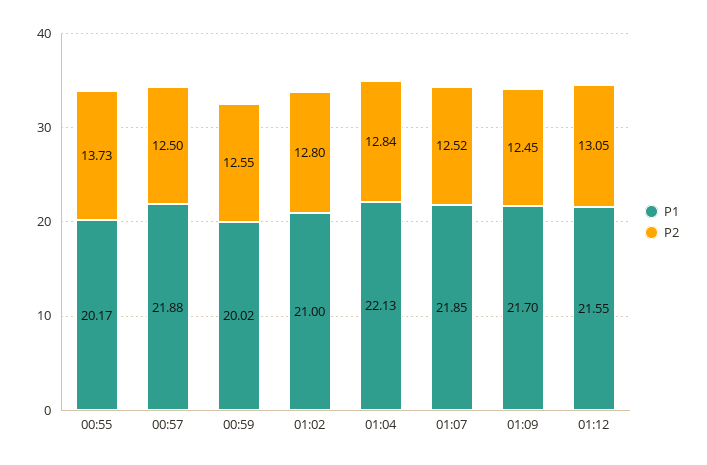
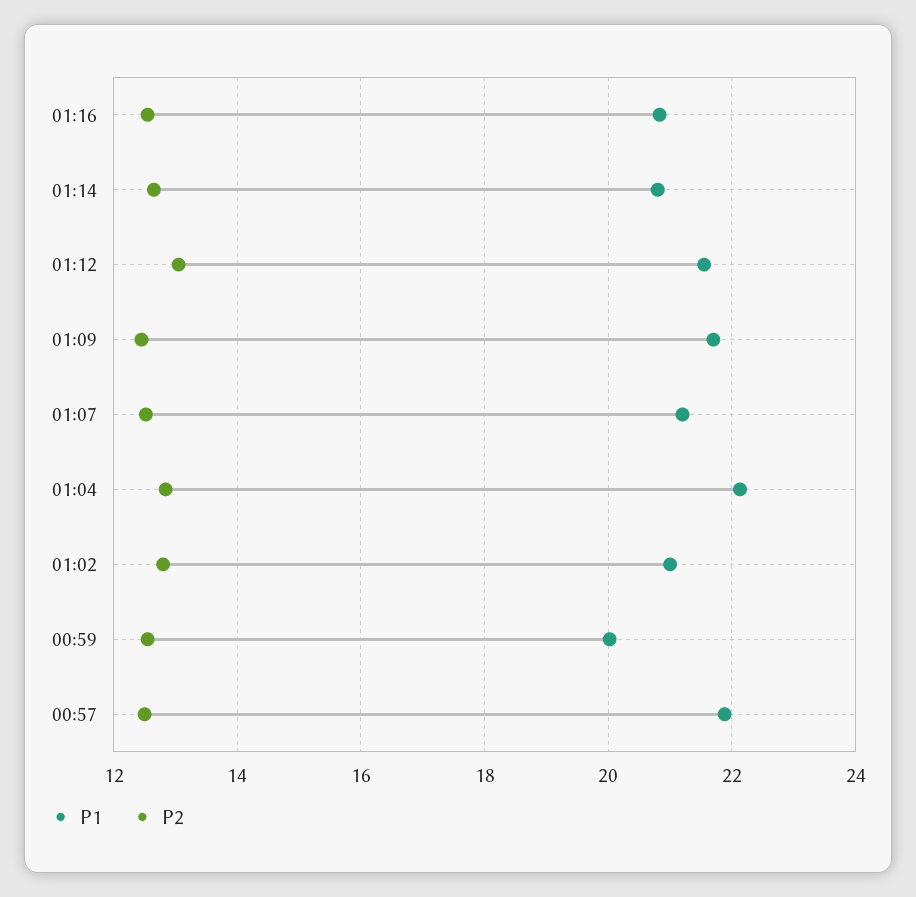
P1, 00:55: 20.17 -> none
P2, 00:55: 13.73 -> none
P1, 01:07: 21.85 -> 21.2
P1, 01:16: none -> 20.8
P2, 01:16: none -> 12.6
P1, 01:14: none -> 20.8
P2, 01:14: none -> 12.6

